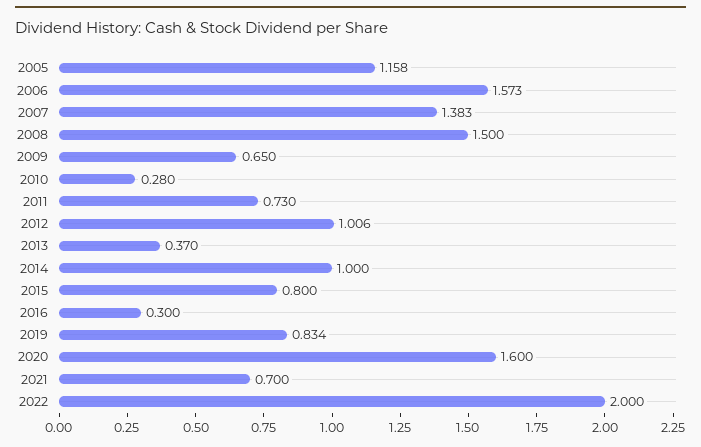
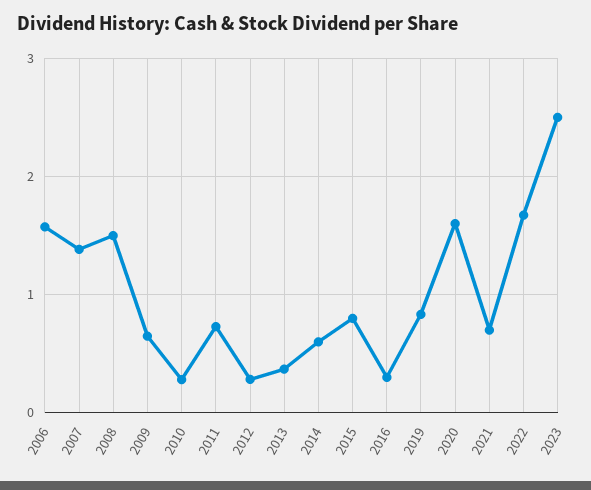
2005: 1.158 -> none
2012: 1.006 -> 0.3
2014: 1 -> 0.6
2022: 2 -> 1.7
2023: none -> 2.5

